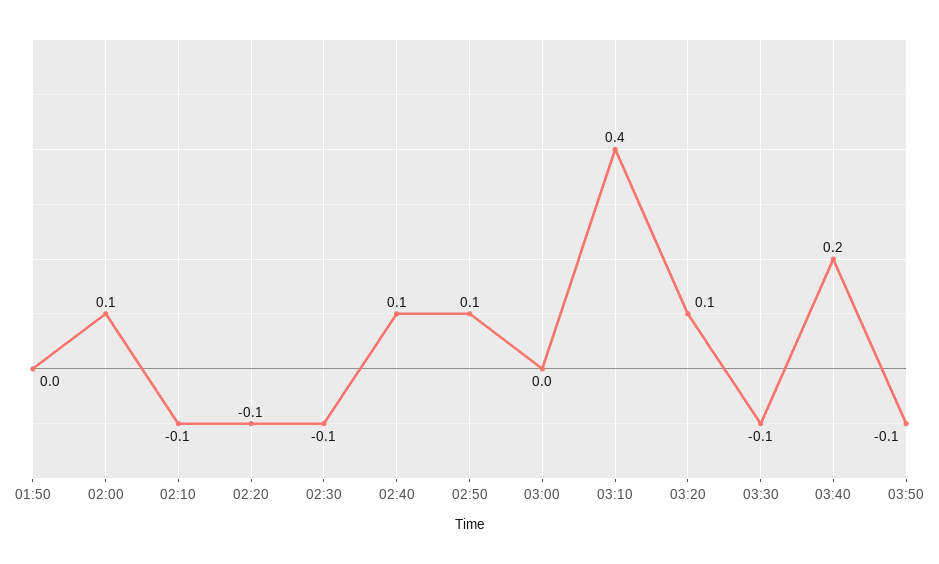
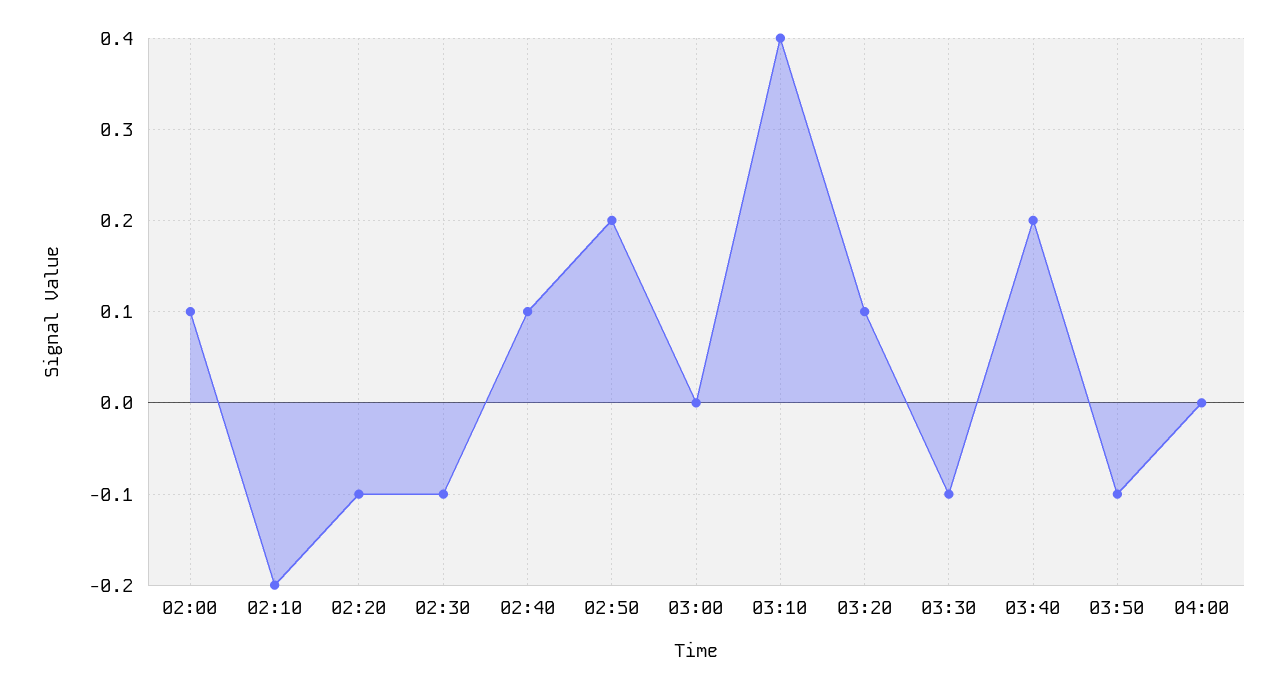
01:50: 0 -> none
02:10: -0.1 -> -0.2
02:50: 0.1 -> 0.2
04:00: none -> 0

